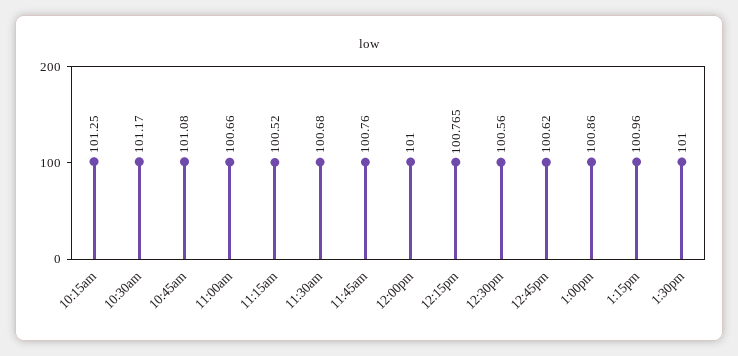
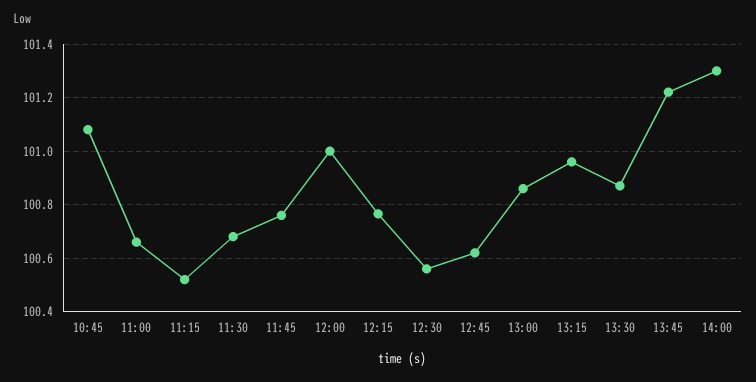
10:15am: 101.25 -> none
10:30am: 101.17 -> none
1:30pm: 101 -> 100.875
13:45: none -> 101.225
14:00: none -> 101.3

